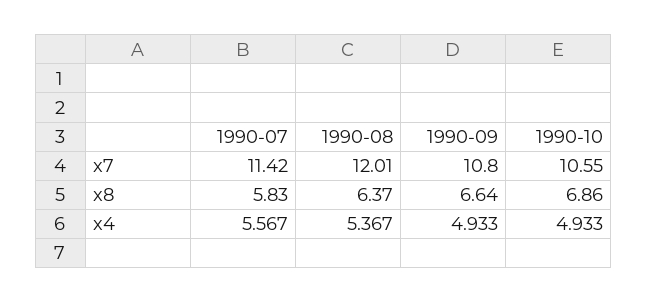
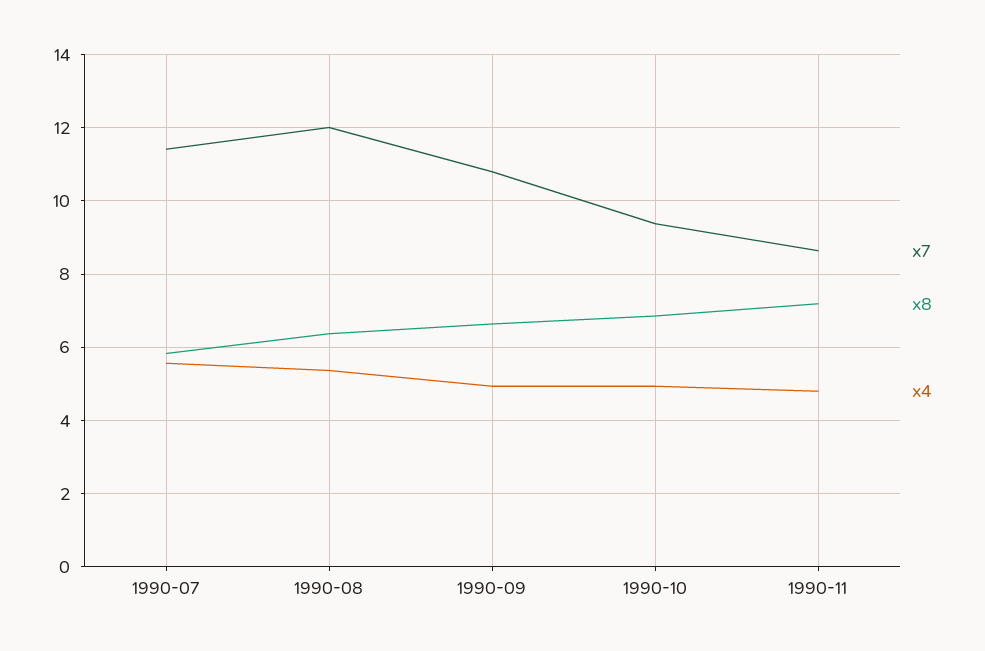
x7, 1990-10: 10.55 -> 9.4
x7, 1990-11: none -> 8.6
x8, 1990-11: none -> 7.2
x4, 1990-11: none -> 4.8

